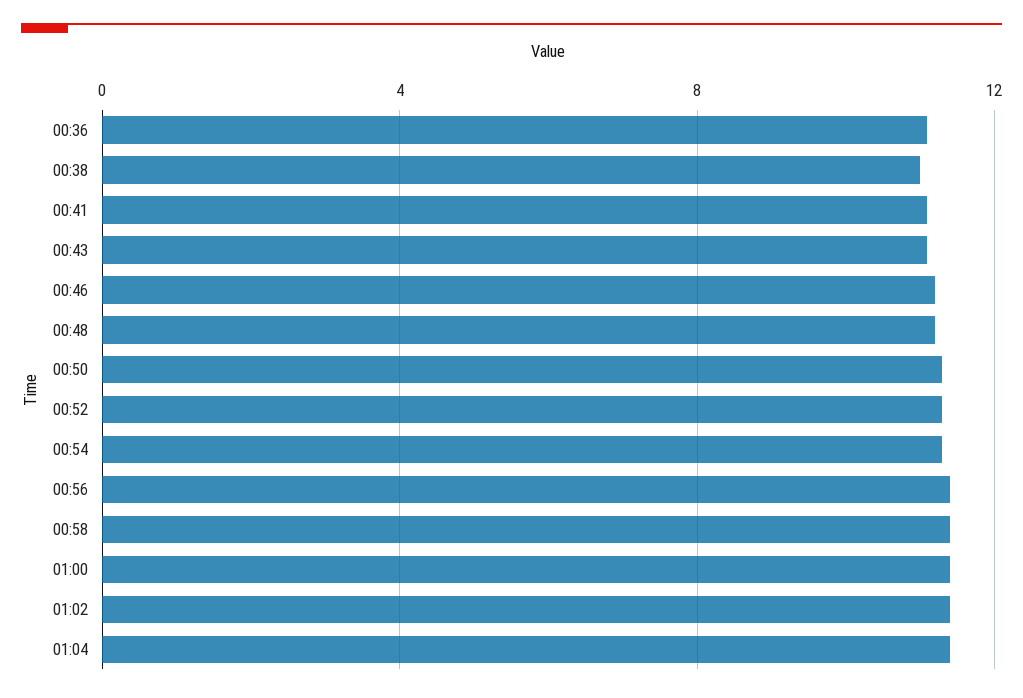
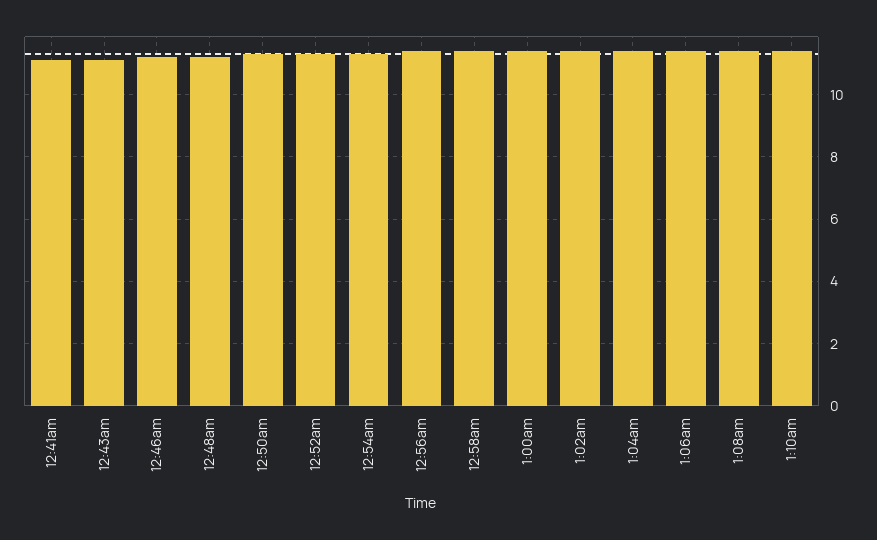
00:36: 11 -> none
00:38: 11 -> none
1:06am: none -> 11.5
1:08am: none -> 11.5
1:10am: none -> 11.5

